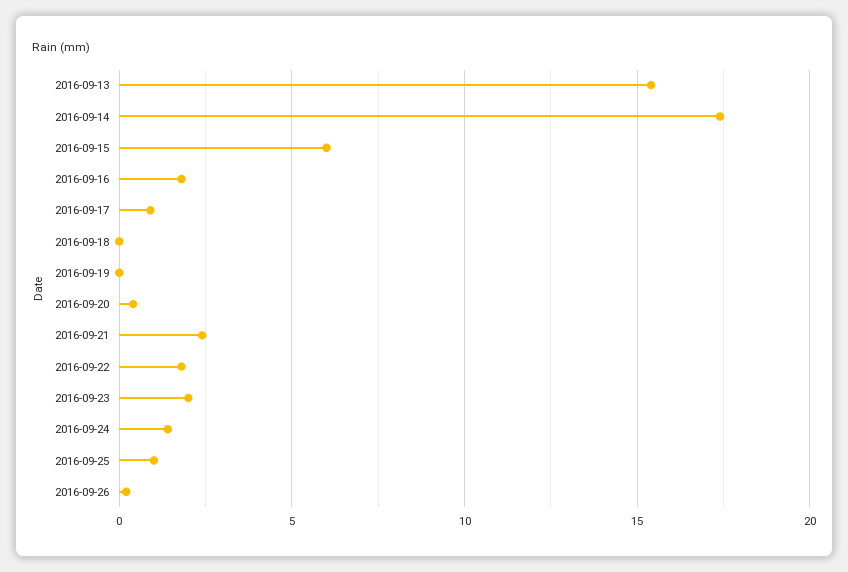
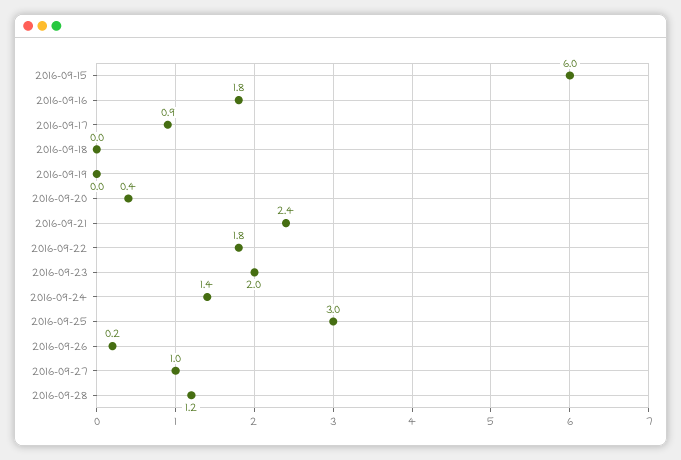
2016-09-13: 15.5 -> none
2016-09-14: 17.5 -> none
2016-09-25: 1 -> 3
2016-09-27: none -> 1
2016-09-28: none -> 1.2

